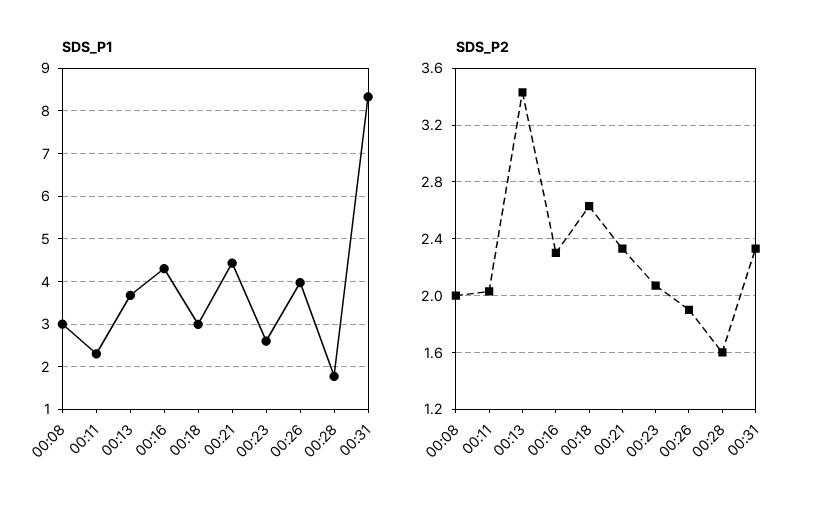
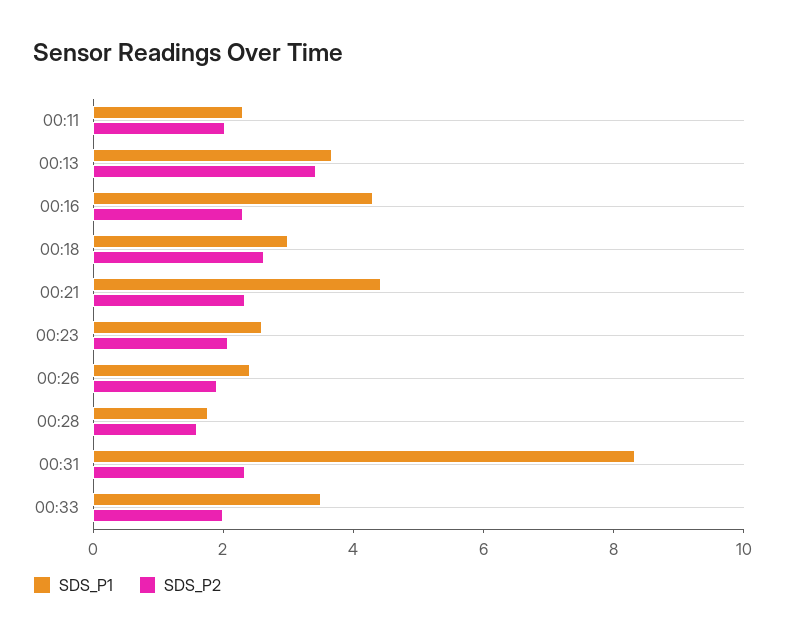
SDS_P1, 00:08: 3 -> none
SDS_P1, 00:26: 4 -> 2.5
SDS_P2, 00:08: 2 -> none
SDS_P1, 00:33: none -> 3.5
SDS_P2, 00:33: none -> 2

